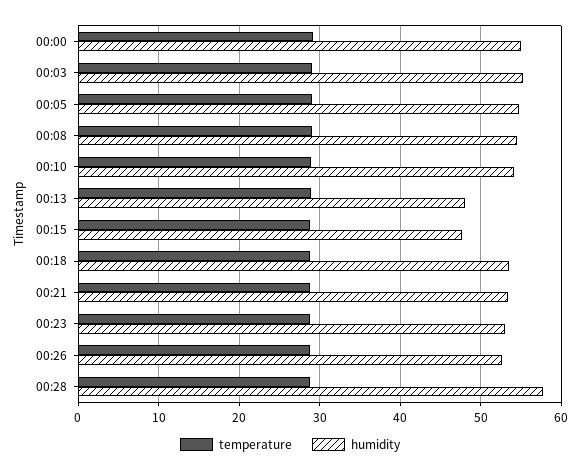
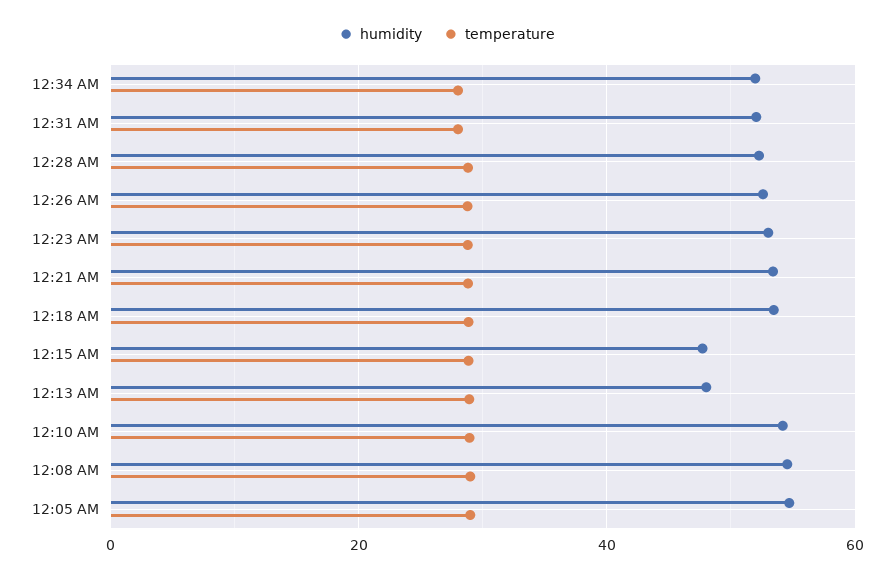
temperature, 00:00: 29 -> none
humidity, 00:00: 55 -> none
temperature, 00:03: 29 -> none
humidity, 00:03: 55 -> none
humidity, 00:28: 58 -> 52
humidity, 12:34 AM: none -> 52
temperature, 12:34 AM: none -> 28
humidity, 12:31 AM: none -> 52
temperature, 12:31 AM: none -> 28

